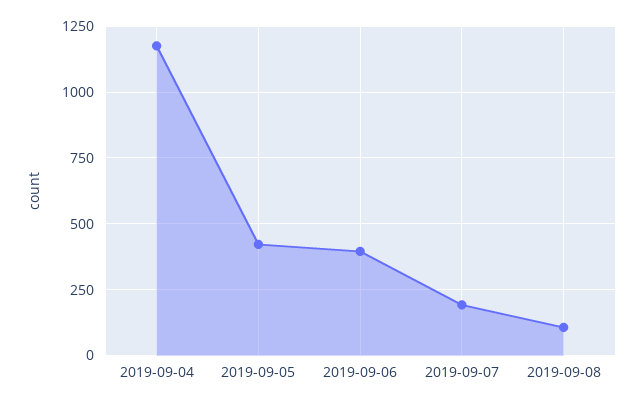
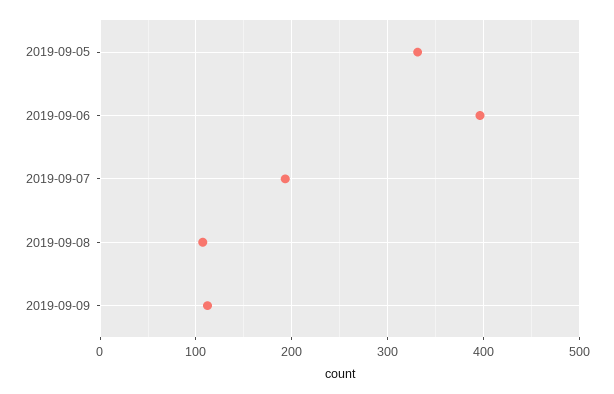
2019-09-04: 1175 -> none
2019-09-05: 425 -> 330
2019-09-09: none -> 110

